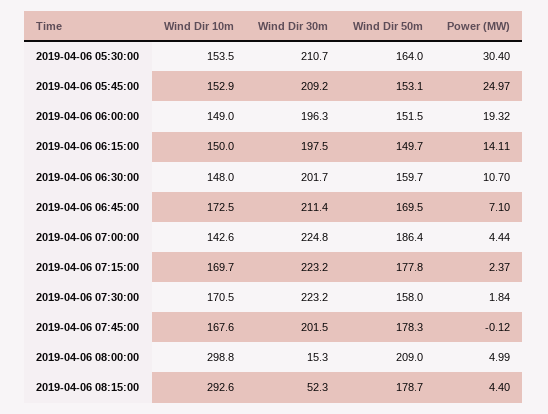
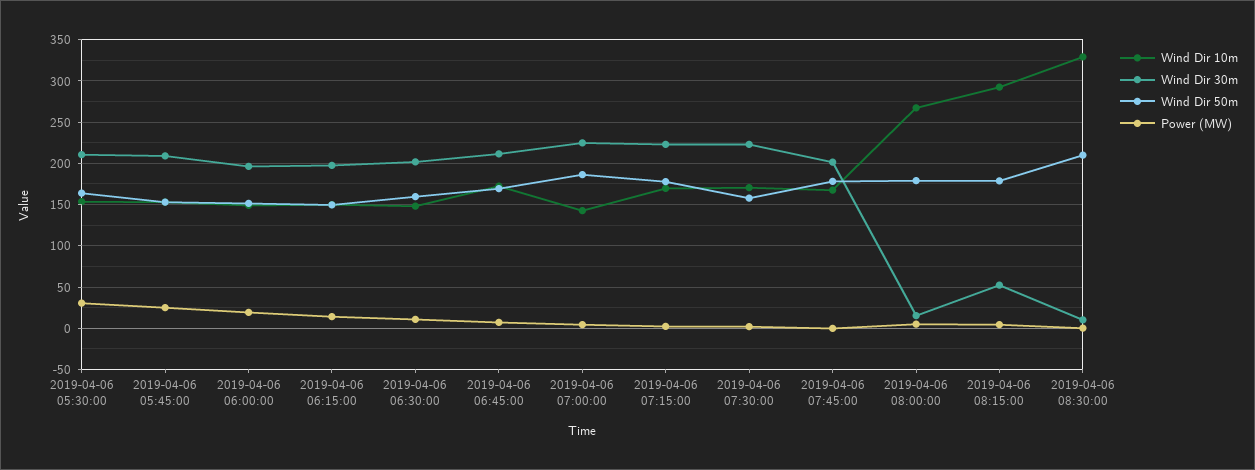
Wind Dir 10m, 2019-04-06 08:00:00: 298.8 -> 270
Wind Dir 50m, 2019-04-06 08:00:00: 209 -> 180
Wind Dir 10m, 2019-04-06 08:30:00: none -> 330
Wind Dir 30m, 2019-04-06 08:30:00: none -> 10
Wind Dir 50m, 2019-04-06 08:30:00: none -> 210
Power (MW), 2019-04-06 08:30:00: none -> 0

